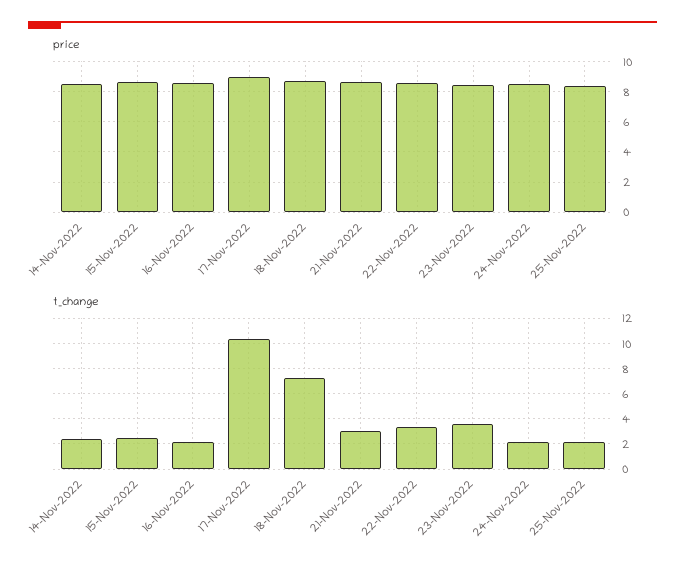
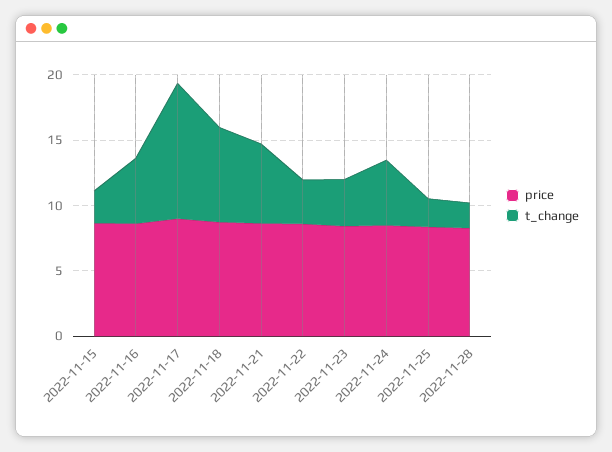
price, 14-Nov-2022: 8.5 -> none
t_change, 14-Nov-2022: 2.5 -> none
t_change, 16-Nov-2022: 2 -> 5
t_change, 21-Nov-2022: 3 -> 6
t_change, 24-Nov-2022: 2 -> 5
price, 2022-11-28: none -> 8
t_change, 2022-11-28: none -> 2

